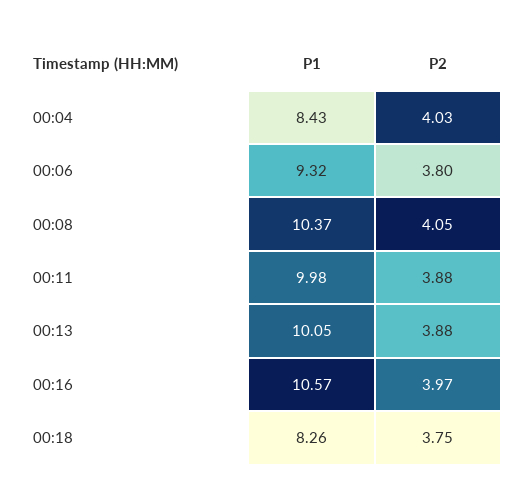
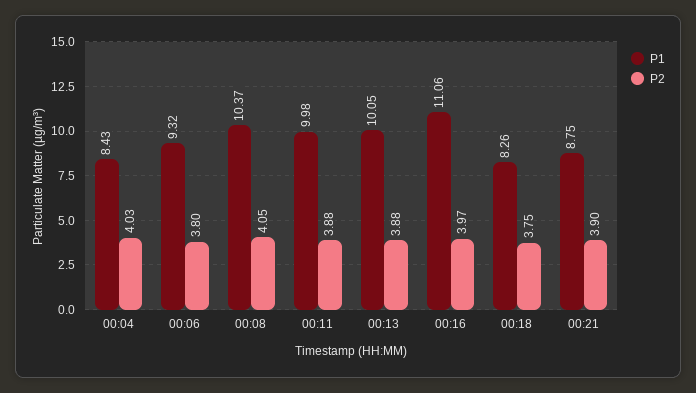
P1, 00:16: 10.57 -> 11.06
P1, 00:21: none -> 8.75
P2, 00:21: none -> 3.9

